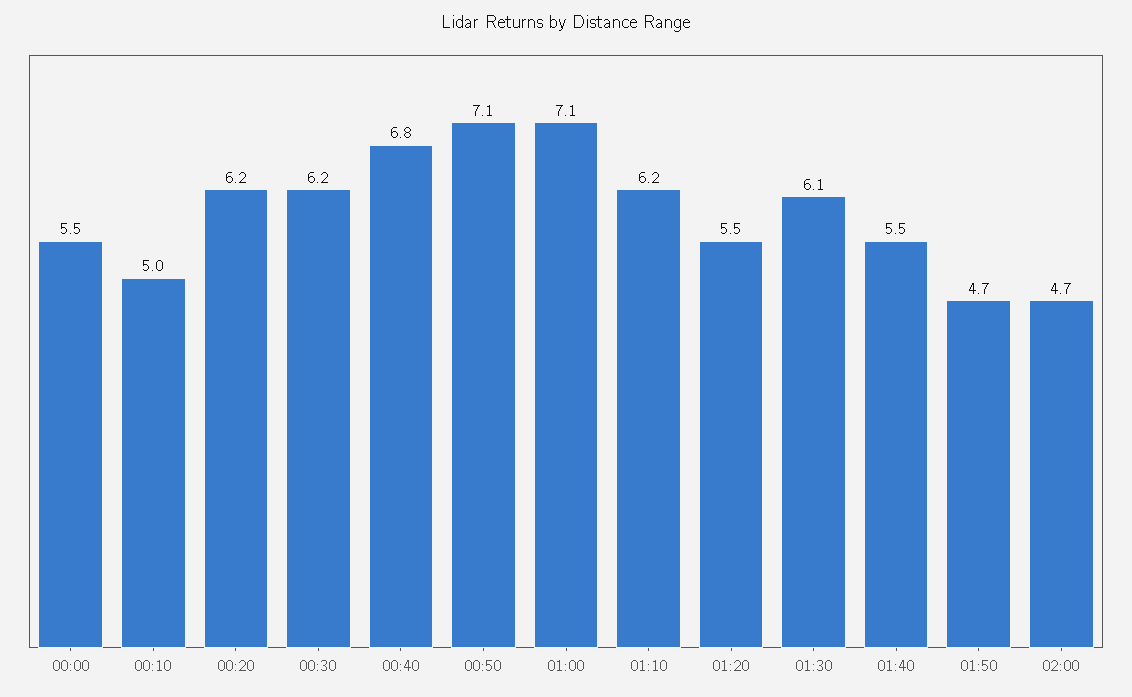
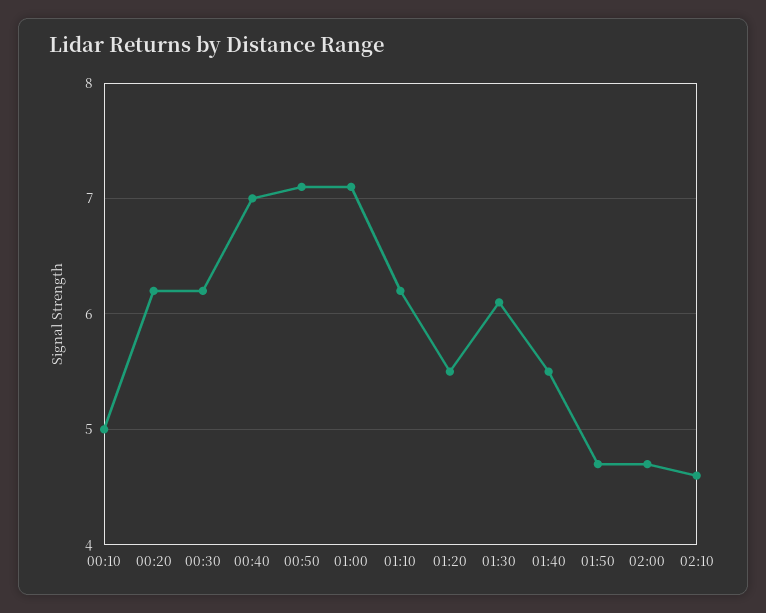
00:00: 5.5 -> none
00:40: 6.8 -> 7
02:10: none -> 4.6

